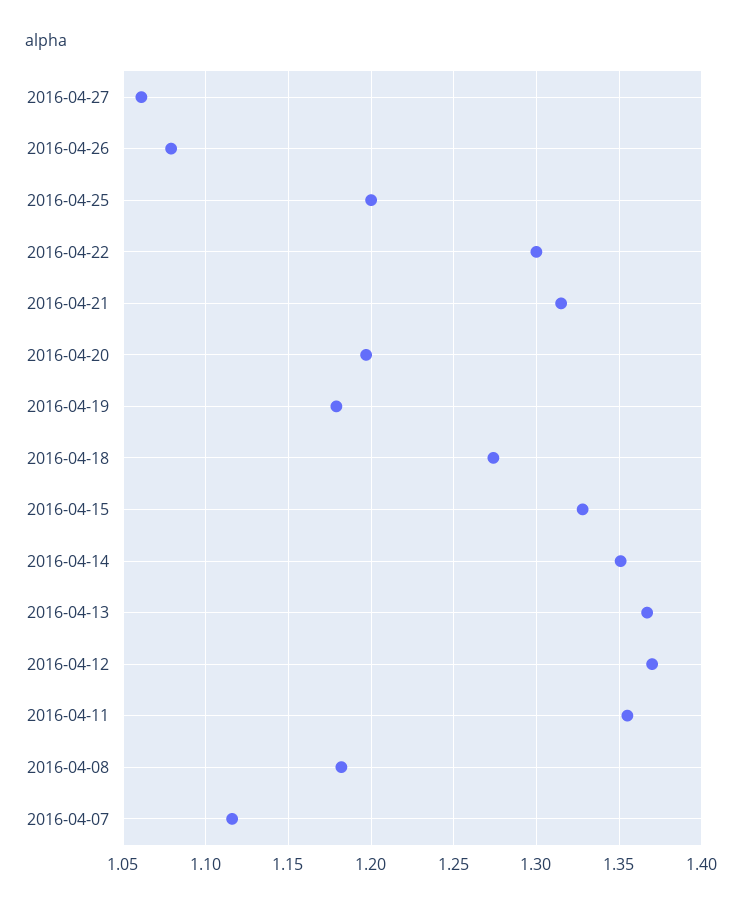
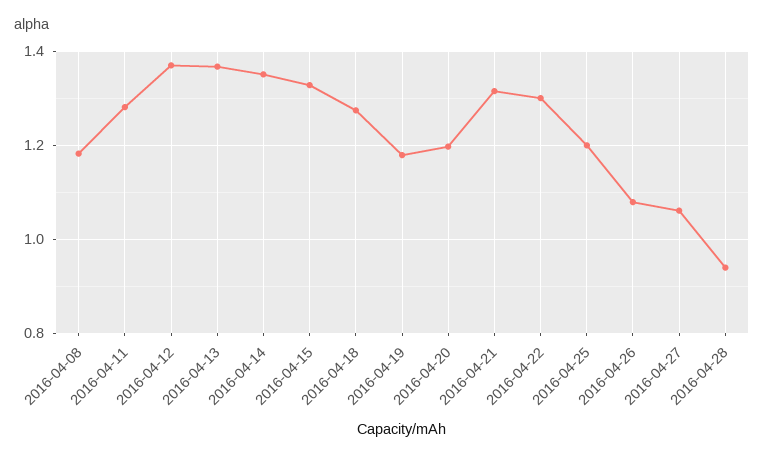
2016-04-11: 1.355 -> 1.28
2016-04-07: 1.115 -> none
2016-04-28: none -> 0.94

